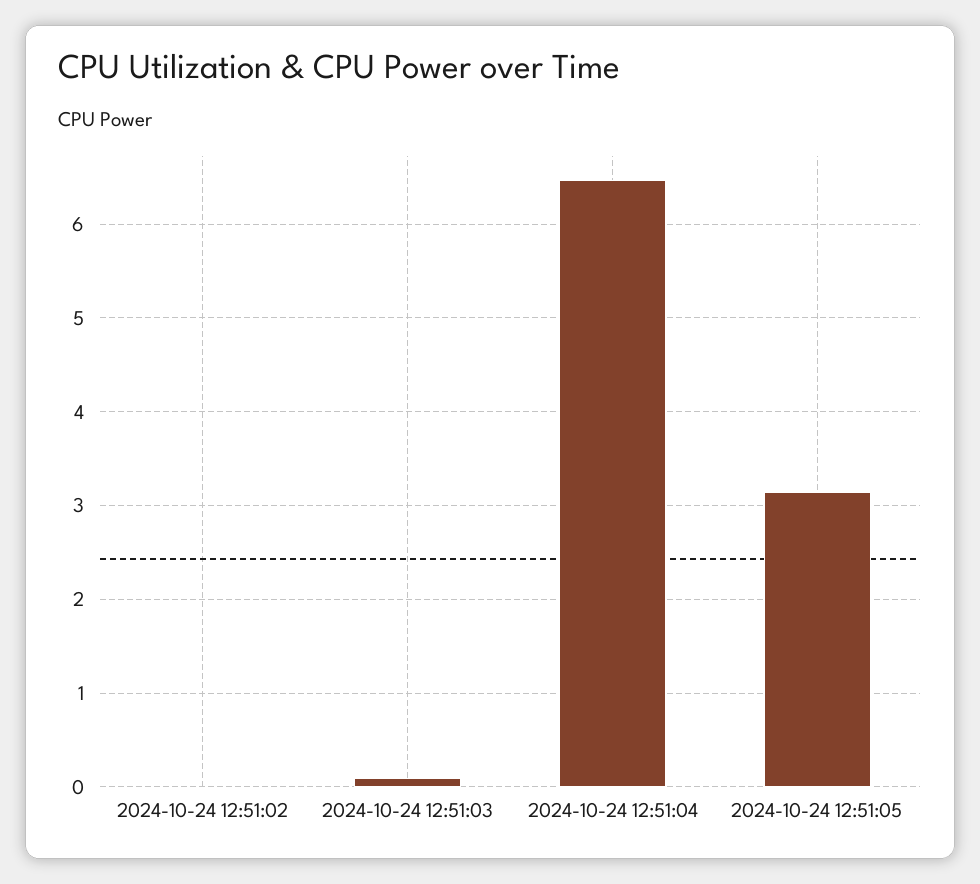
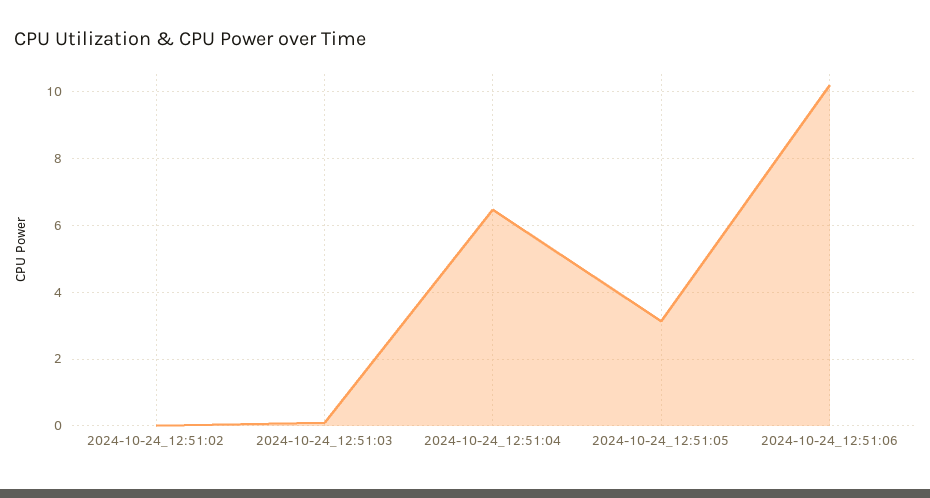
2024-10-24_12:51:06: none -> 10.2

